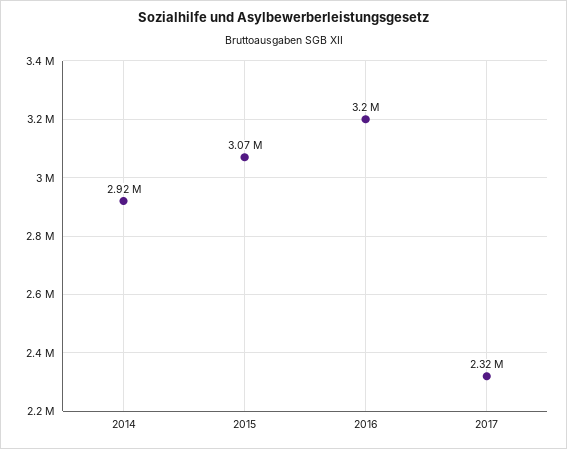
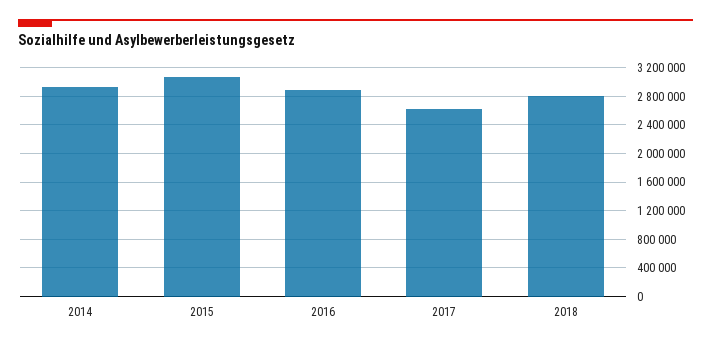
2016: 3200000 -> 2900000
2017: 2320000 -> 2600000
2018: none -> 2800000

